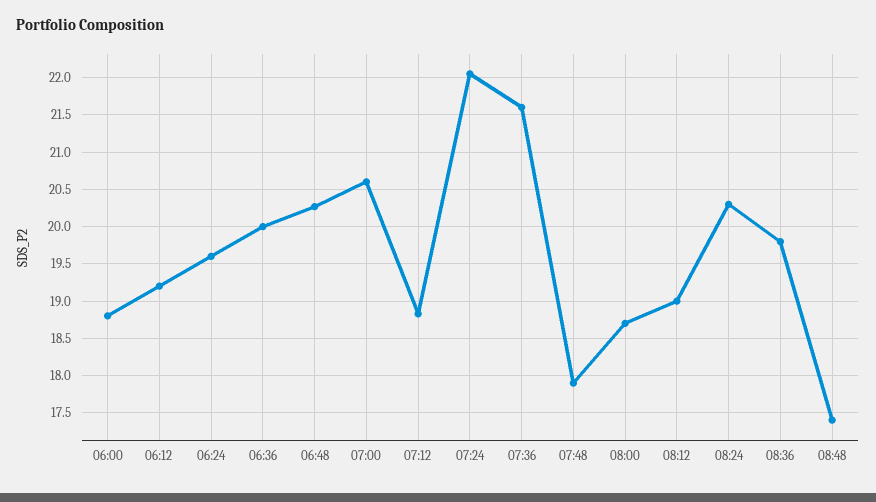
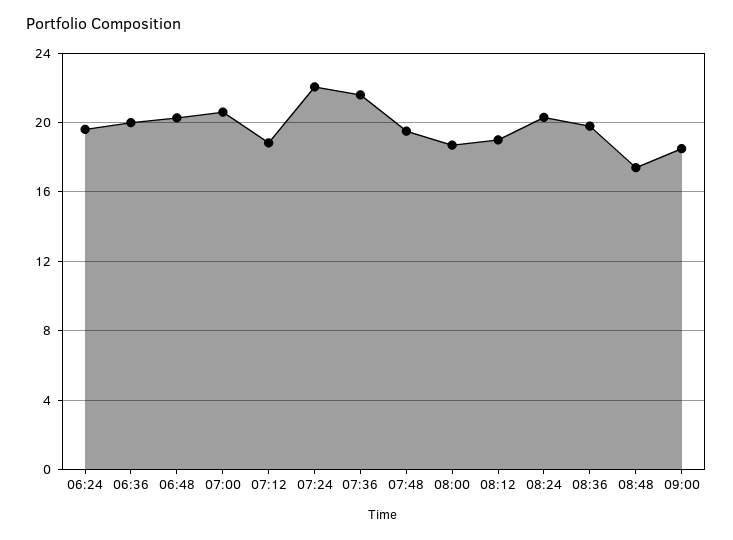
06:00: 18.8 -> none
06:12: 19.2 -> none
07:48: 17.9 -> 19.5
09:00: none -> 18.5

